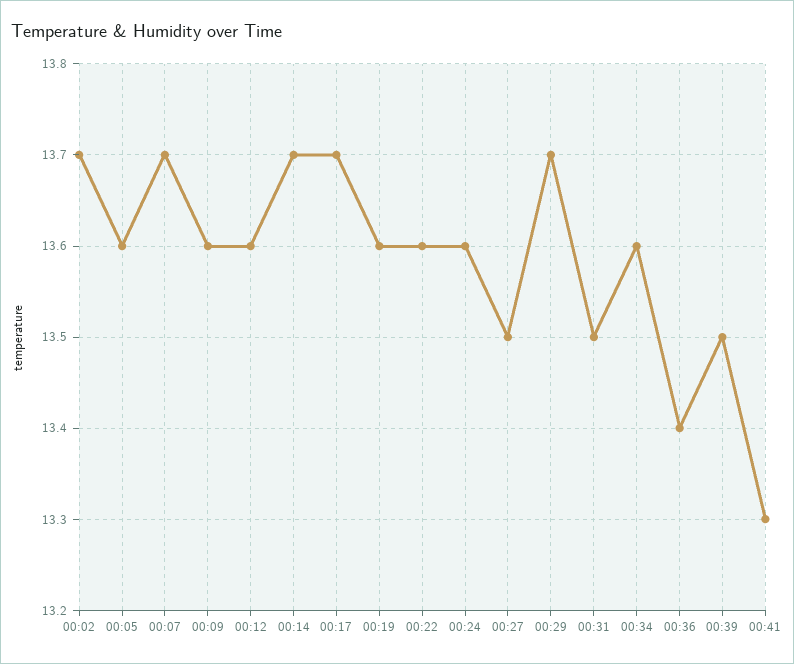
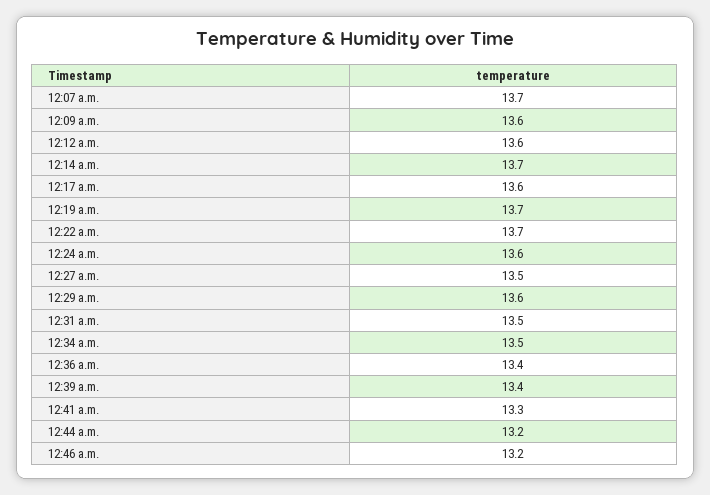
00:02: 13.7 -> none
00:05: 13.6 -> none
00:17: 13.7 -> 13.6
00:19: 13.6 -> 13.7
00:22: 13.6 -> 13.7
00:29: 13.7 -> 13.6
00:34: 13.6 -> 13.5
00:39: 13.5 -> 13.4
12:44 a.m.: none -> 13.2
12:46 a.m.: none -> 13.2

